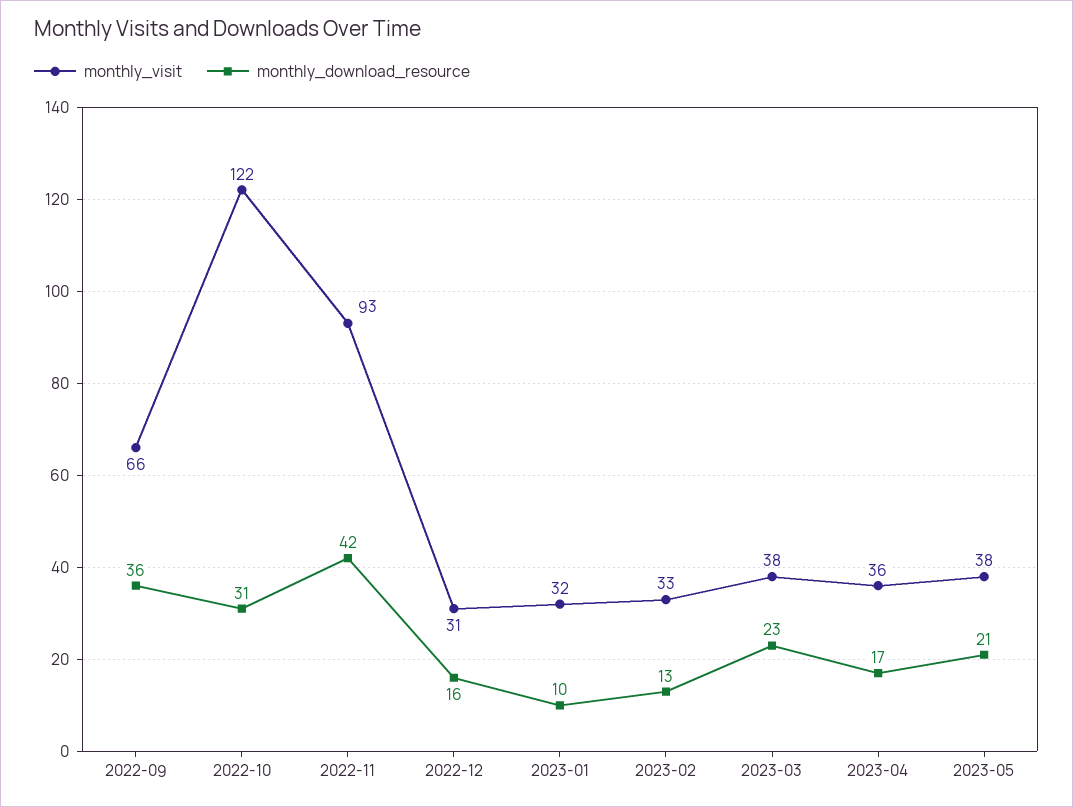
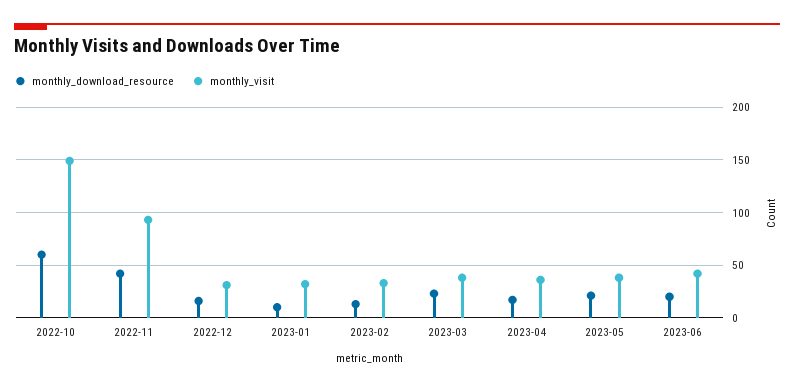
monthly_visit, 2022-09: 66 -> none
monthly_download_resource, 2022-09: 36 -> none
monthly_visit, 2022-10: 122 -> 150
monthly_download_resource, 2022-10: 31 -> 60
monthly_download_resource, 2023-06: none -> 20
monthly_visit, 2023-06: none -> 40

